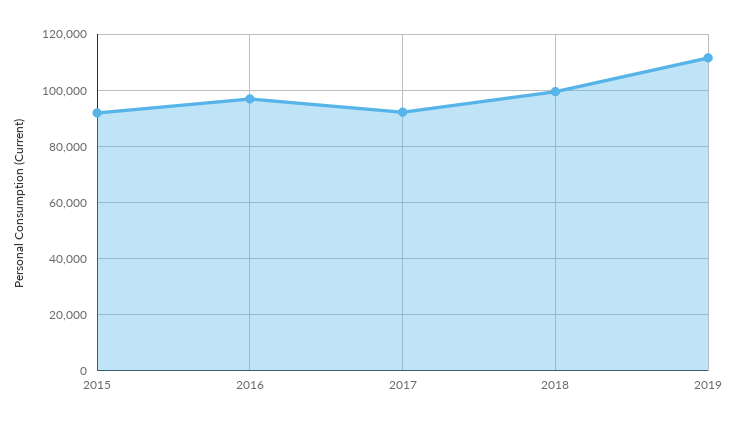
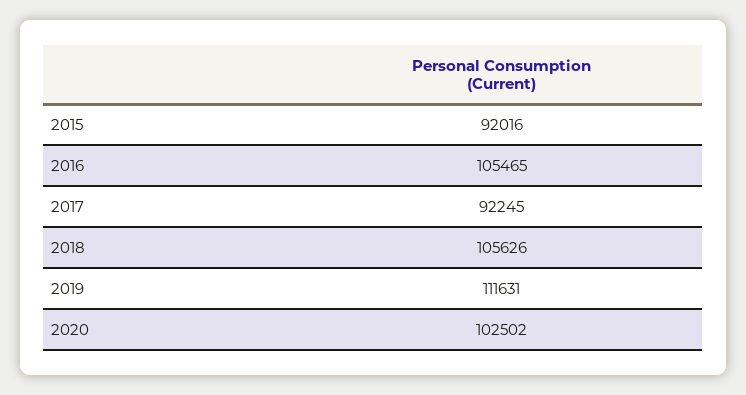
2016: 97500 -> 105465
2018: 100000 -> 105626
2020: none -> 102502

